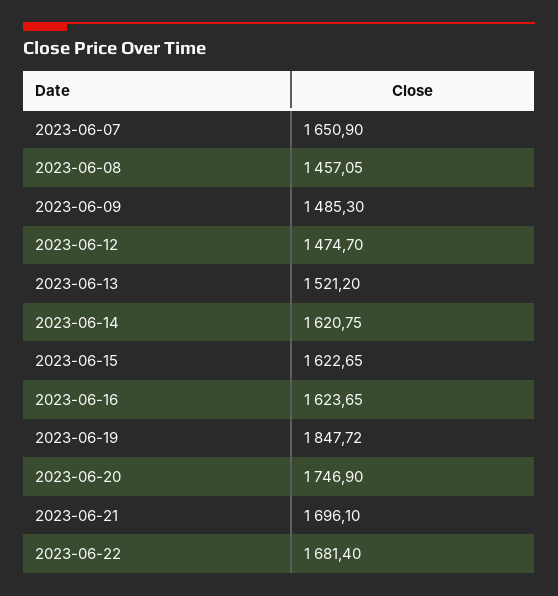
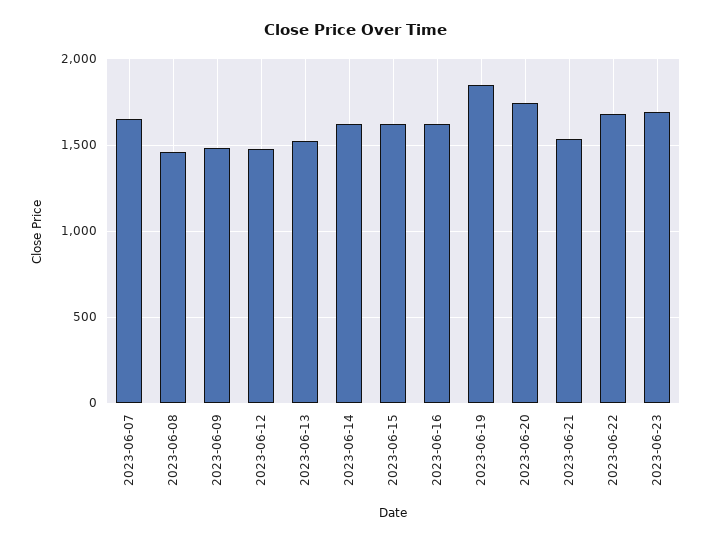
2023-06-21: 1696.1 -> 1550
2023-06-23: none -> 1700

